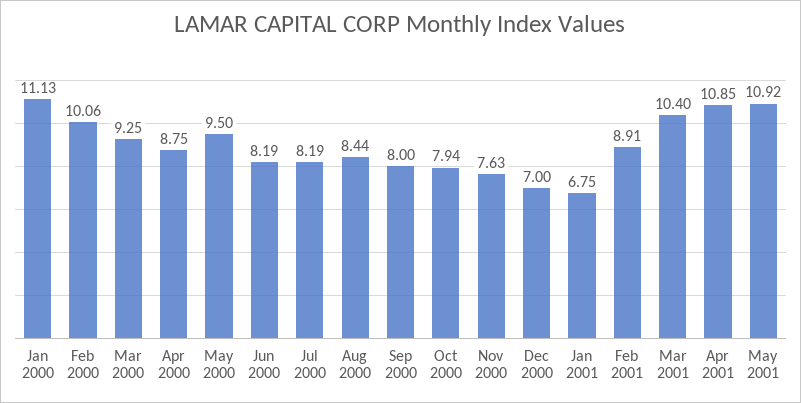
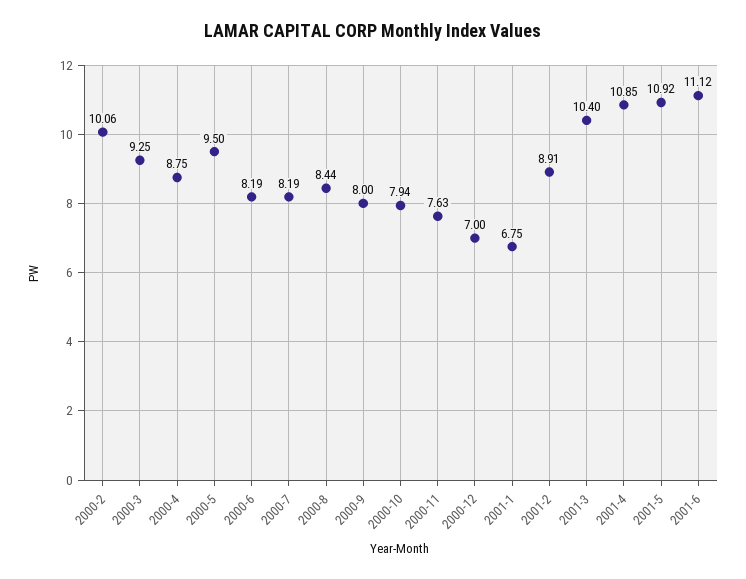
Jan 2000: 11.13 -> none
2001-6: none -> 11.12

